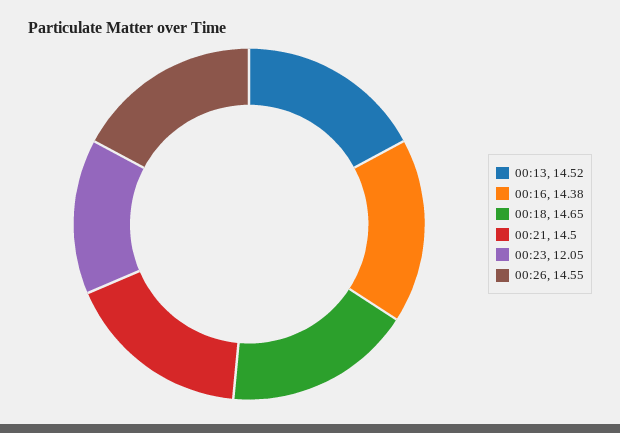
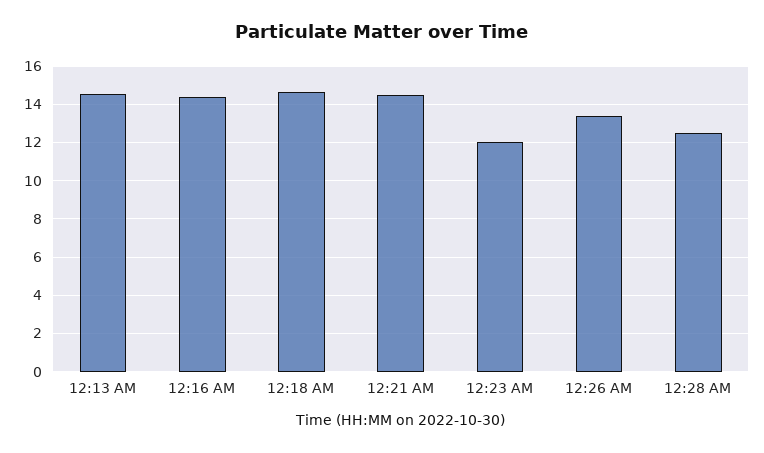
00:26: 14.55 -> 13.5
12:28 AM: none -> 12.5

